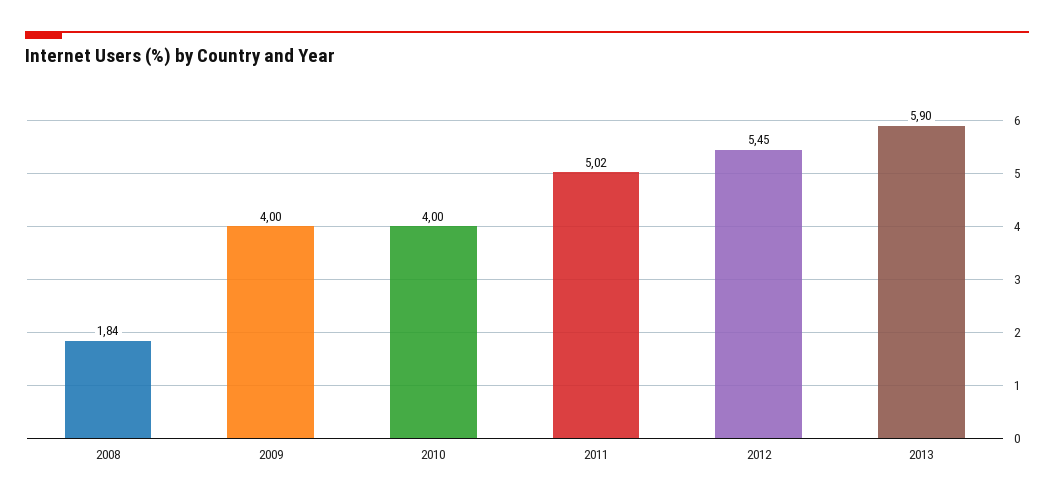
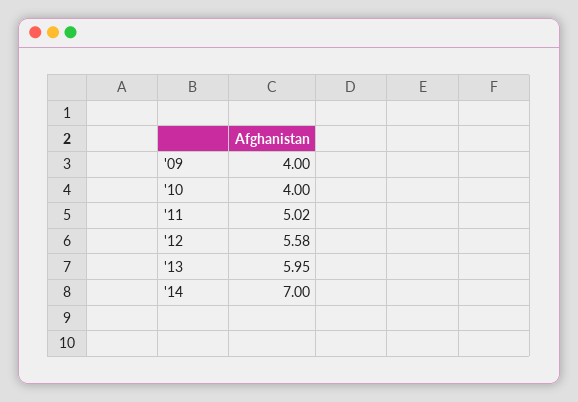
2008: 1.84 -> none
2012: 5.45 -> 5.58
2013: 5.9 -> 5.95
'14: none -> 7

